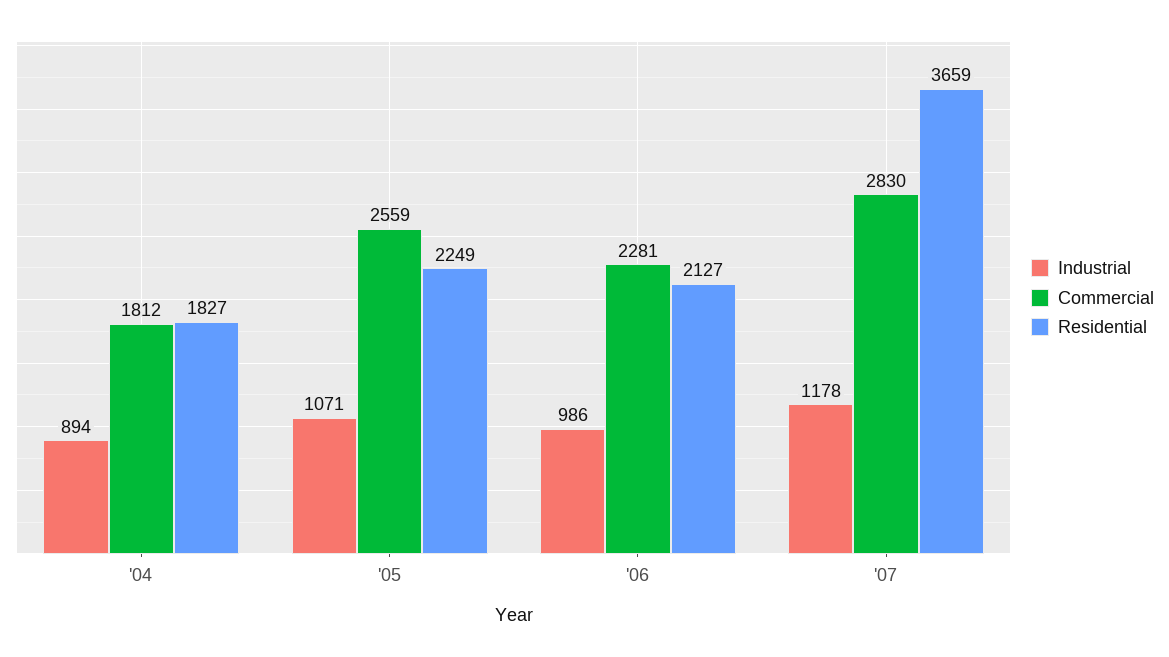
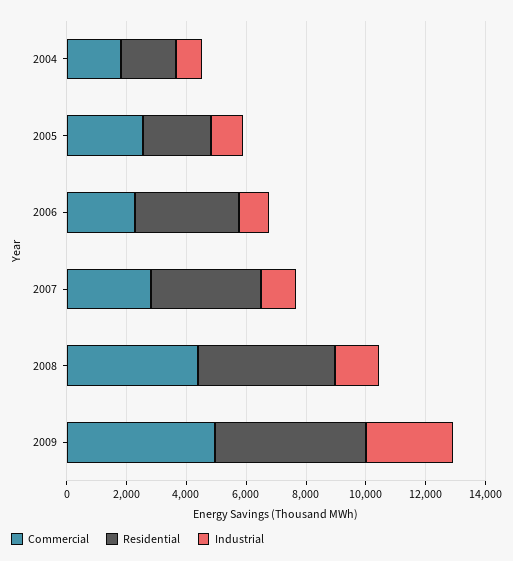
Residential, '06: 2127 -> 3500
Commercial, 2008: none -> 4500
Residential, 2008: none -> 4500
Industrial, 2008: none -> 1500
Commercial, 2009: none -> 5000
Residential, 2009: none -> 5000
Industrial, 2009: none -> 3000

